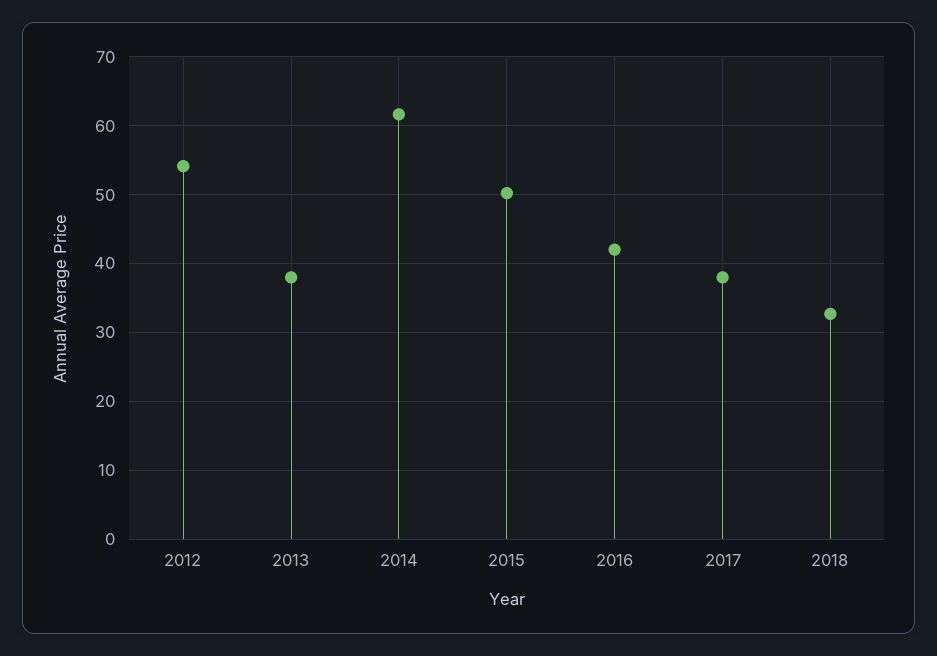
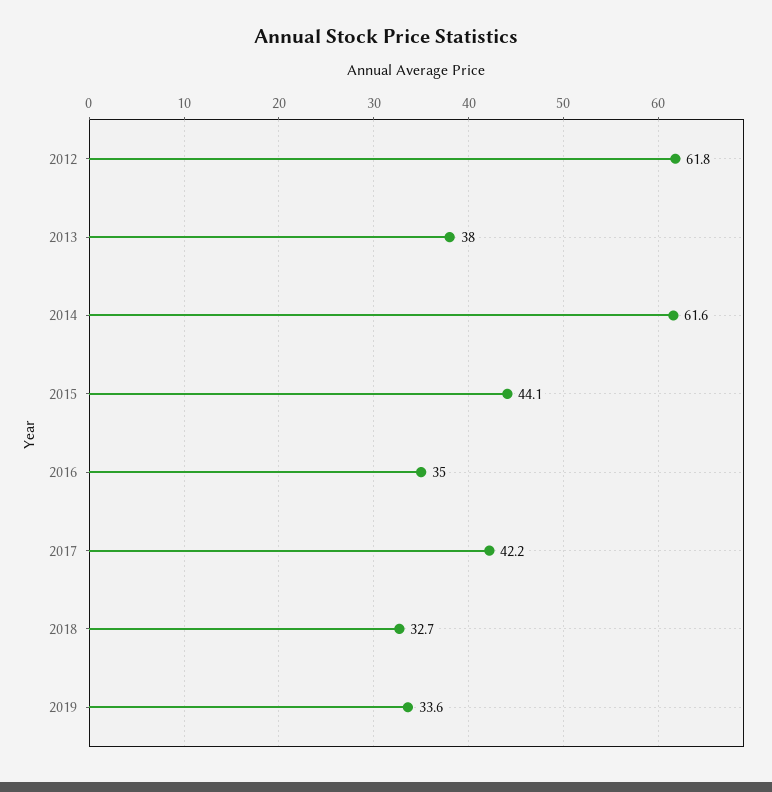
2012: 54 -> 61.8
2015: 50 -> 44.1
2016: 42 -> 35
2017: 38 -> 42.2
2019: none -> 33.6

